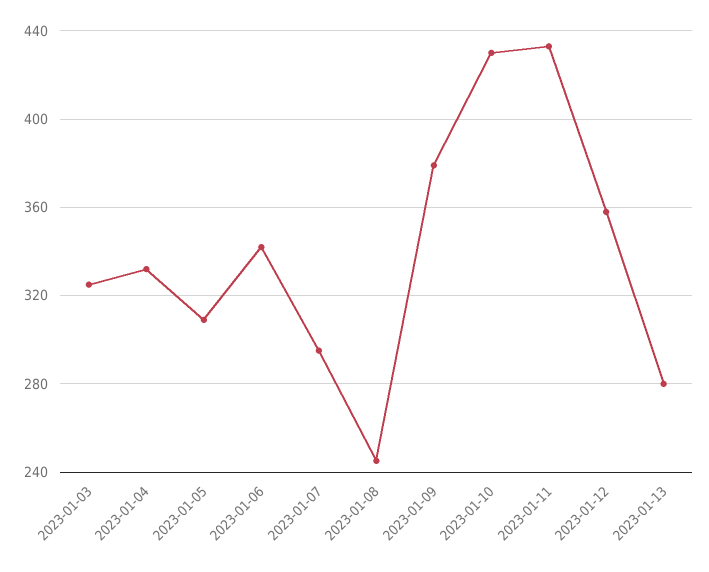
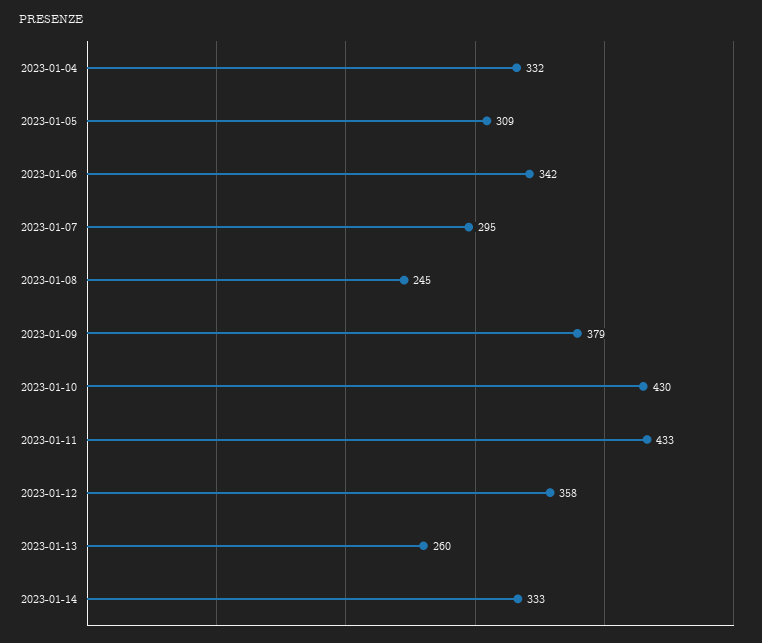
2023-01-03: 325 -> none
2023-01-13: 280 -> 260
2023-01-14: none -> 333

